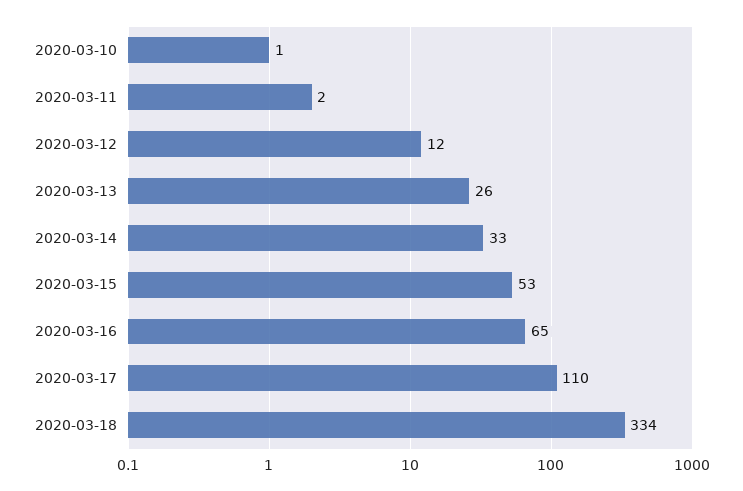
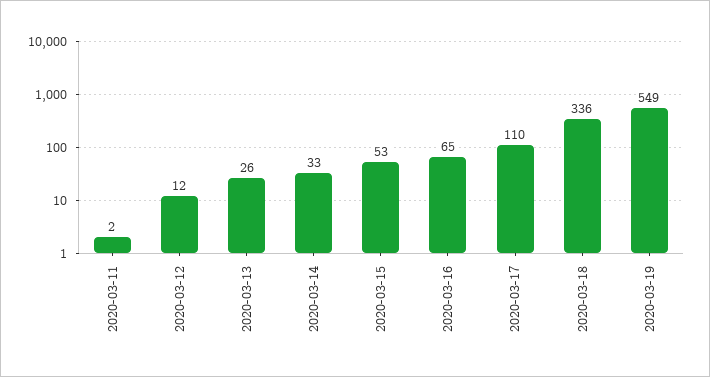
2020-03-10: 1 -> none
2020-03-18: 334 -> 336
2020-03-19: none -> 549

